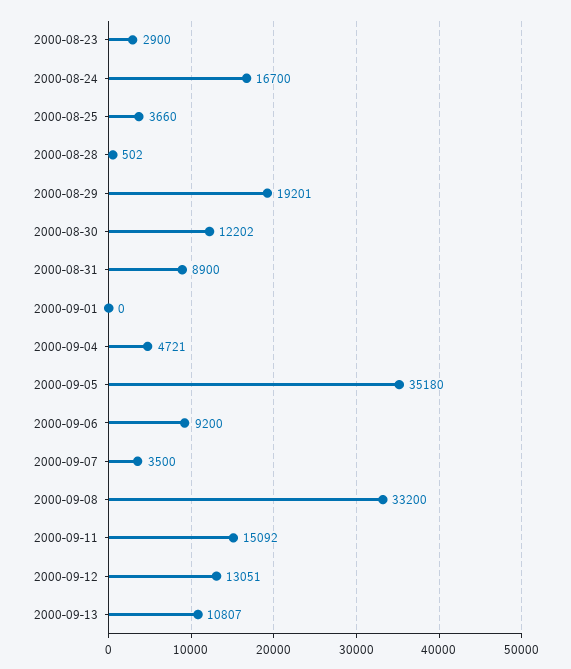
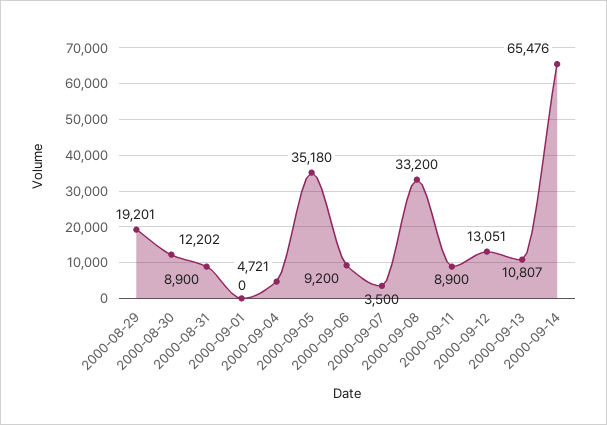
2000-08-23: 2900 -> none
2000-08-24: 16700 -> none
2000-08-25: 3660 -> none
2000-08-28: 502 -> none
2000-09-11: 15092 -> 8900
2000-09-14: none -> 65476

